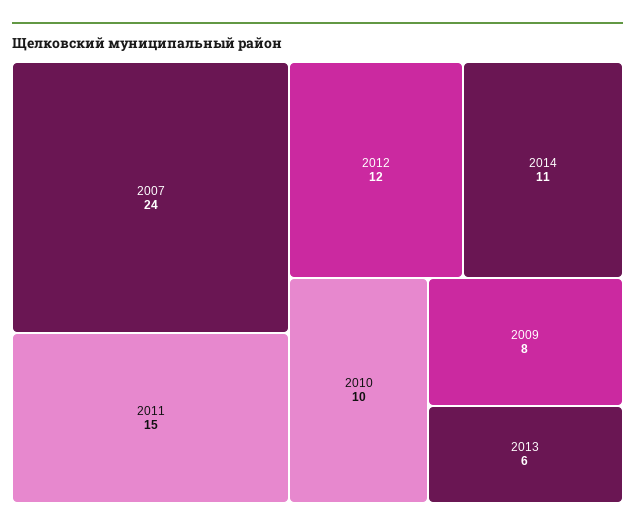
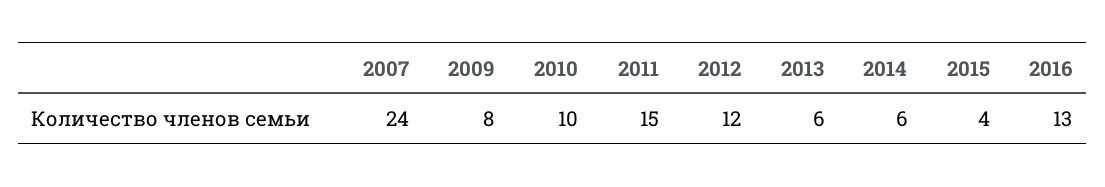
2014: 11 -> 6
2015: none -> 4
2016: none -> 13

